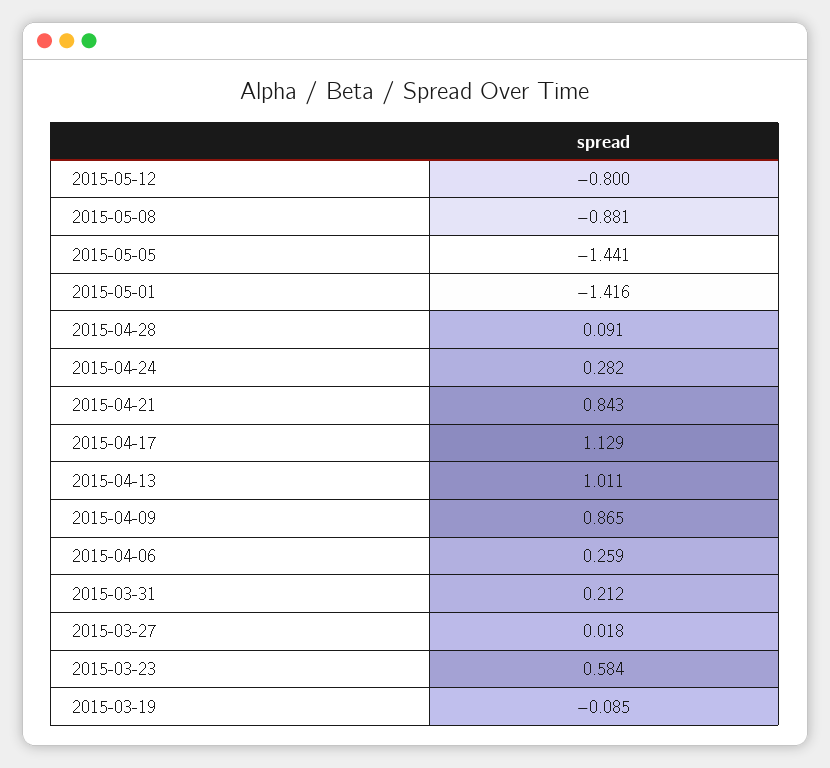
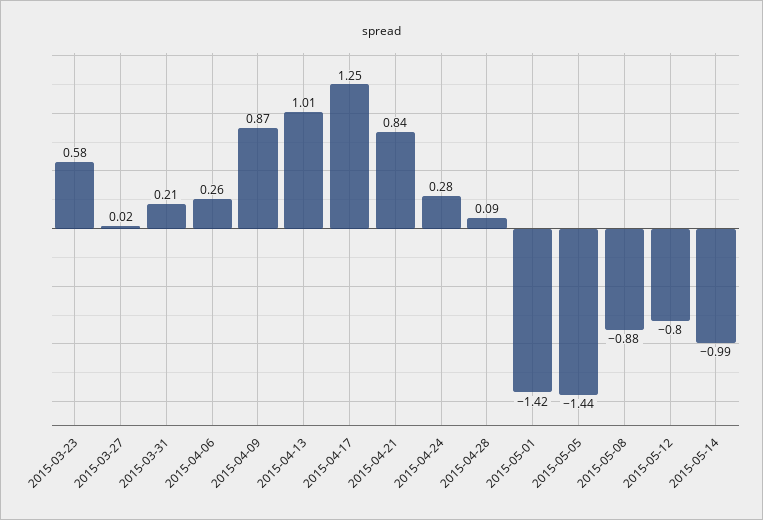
2015-04-17: 1.129 -> 1.25
2015-03-19: -0.085 -> none
2015-05-14: none -> -0.99

